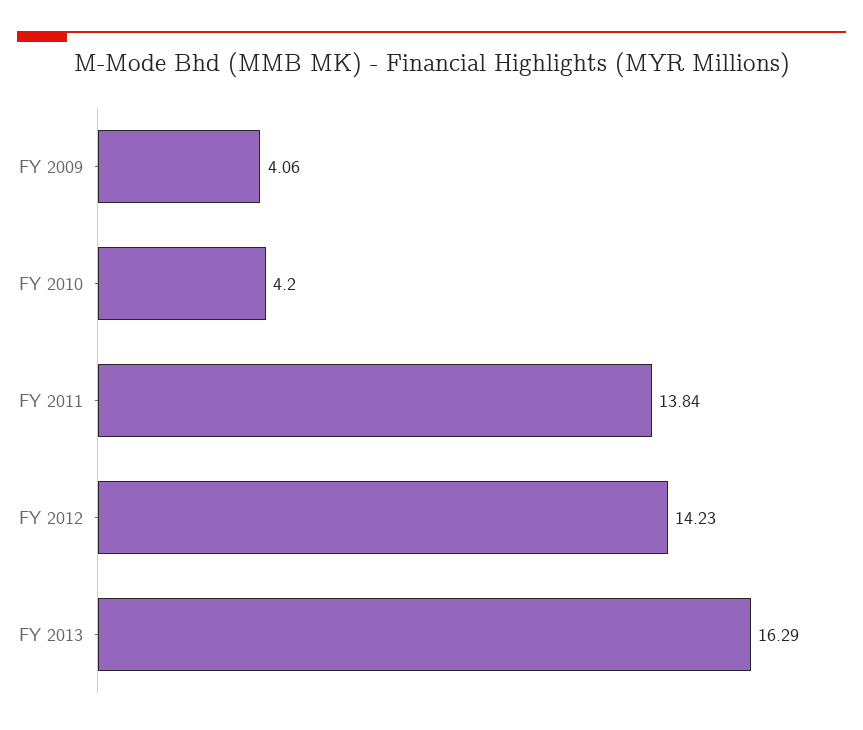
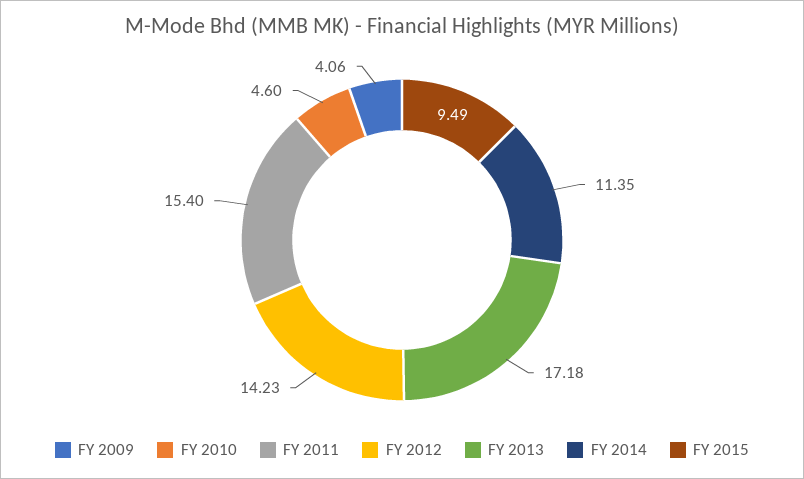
FY 2010: 4.2 -> 4.6
FY 2011: 13.84 -> 15.4
FY 2013: 16.29 -> 17.18
FY 2014: none -> 11.35
FY 2015: none -> 9.49

